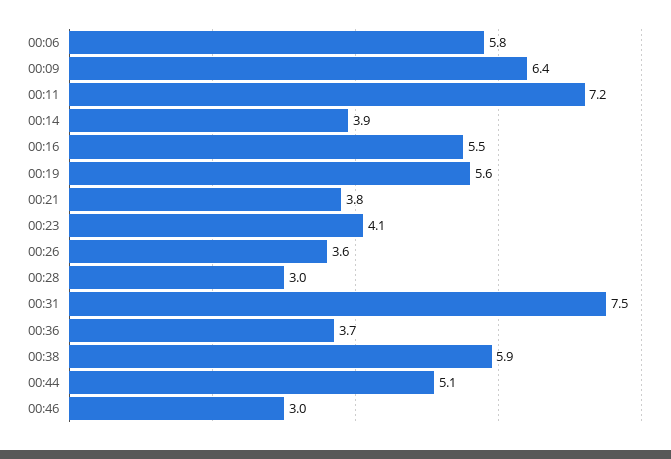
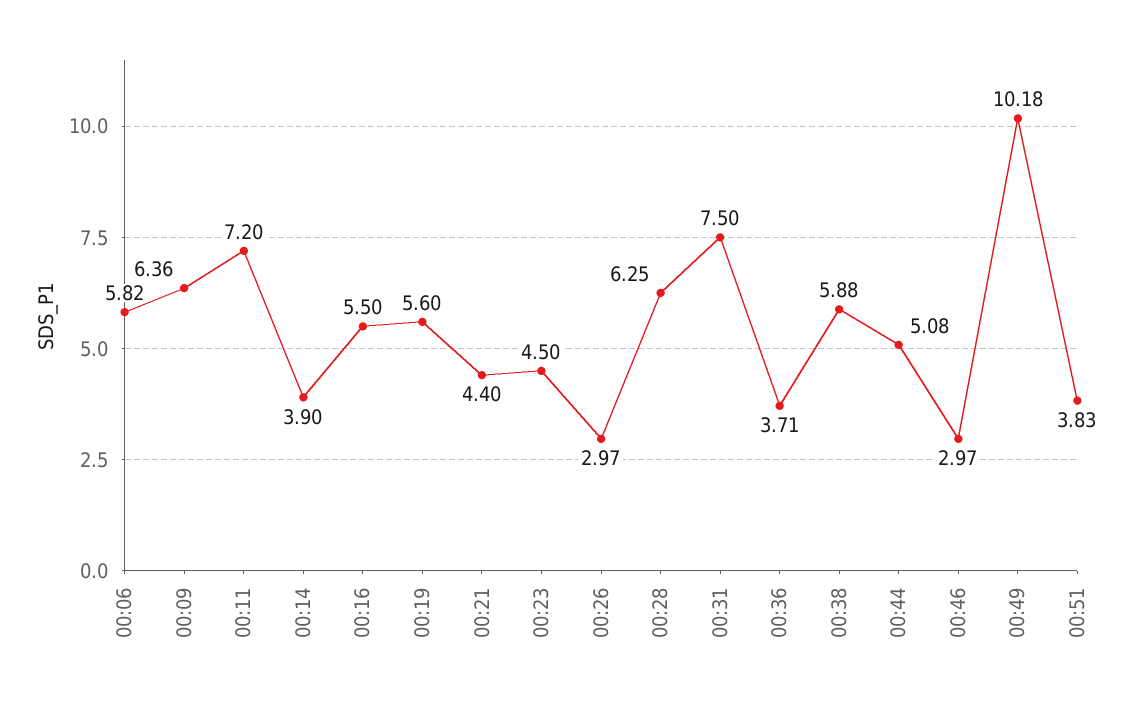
00:21: 3.8 -> 4.4
00:23: 4.1 -> 4.5
00:26: 3.6 -> 2.97
00:28: 3 -> 6.25
00:49: none -> 10.18
00:51: none -> 3.83

